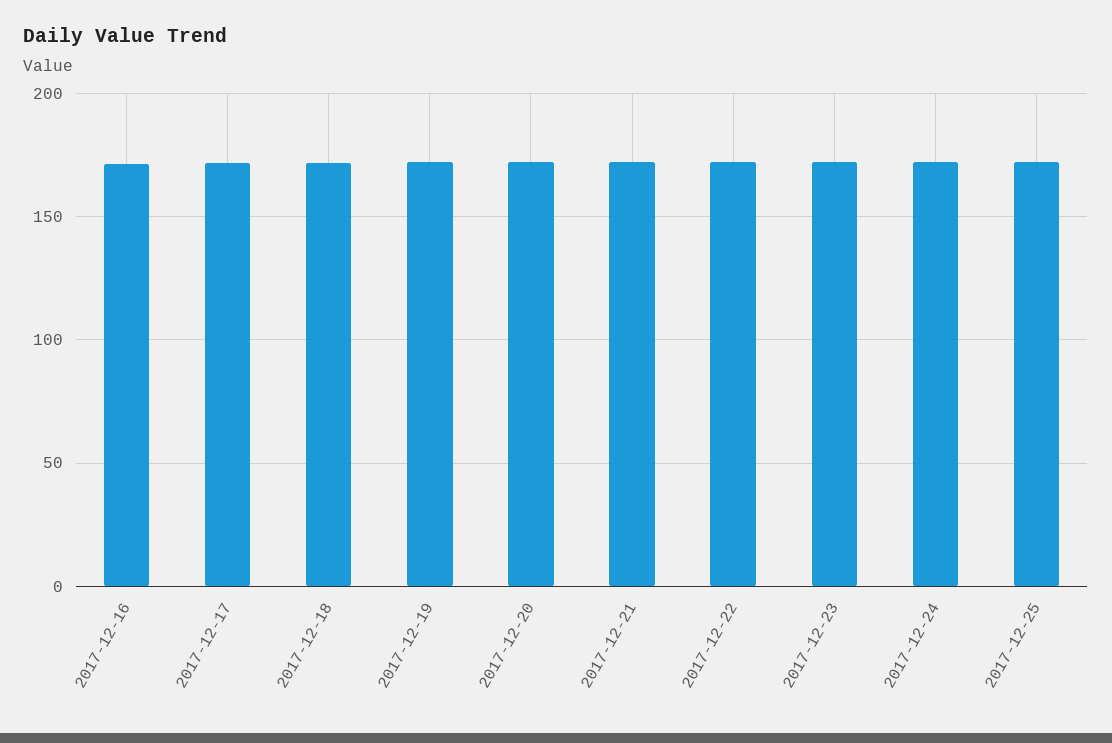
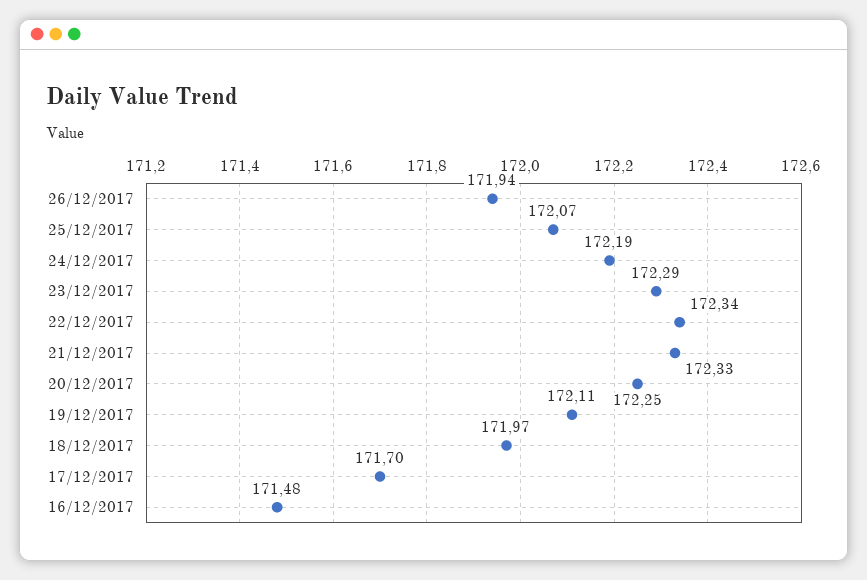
26/12/2017: none -> 171.94

